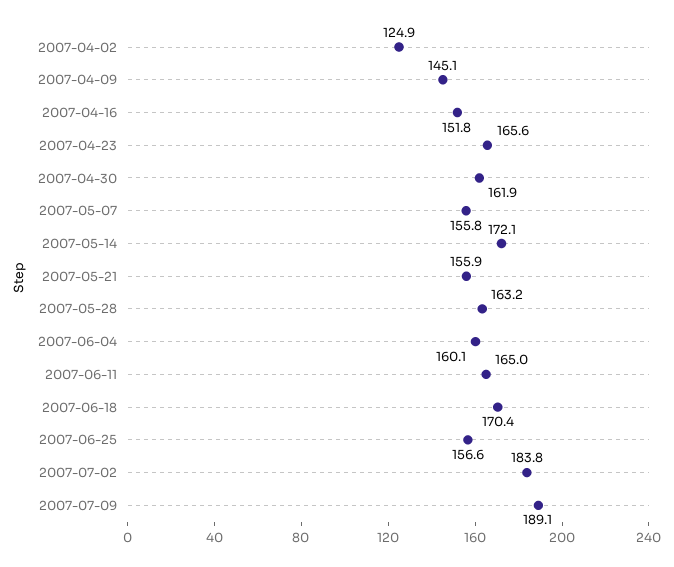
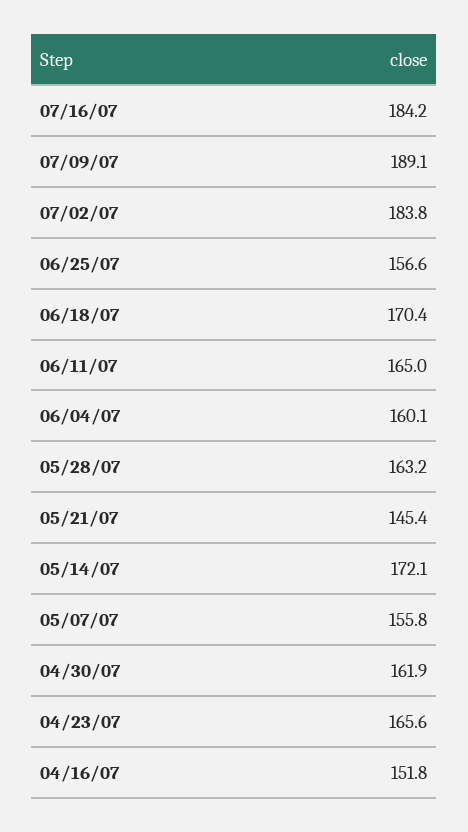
2007-04-02: 124.9 -> none
2007-04-09: 145.1 -> none
2007-05-21: 155.9 -> 145.4
07/16/07: none -> 184.2

